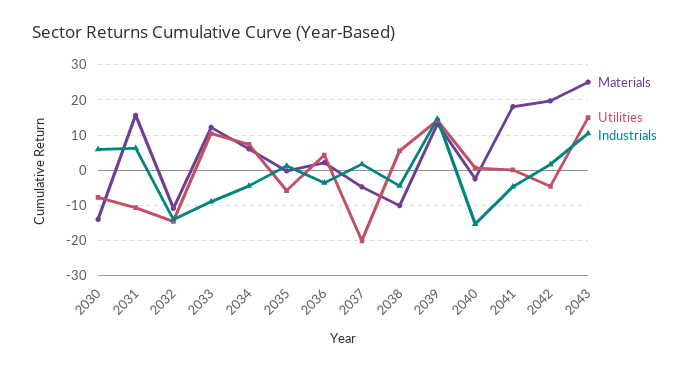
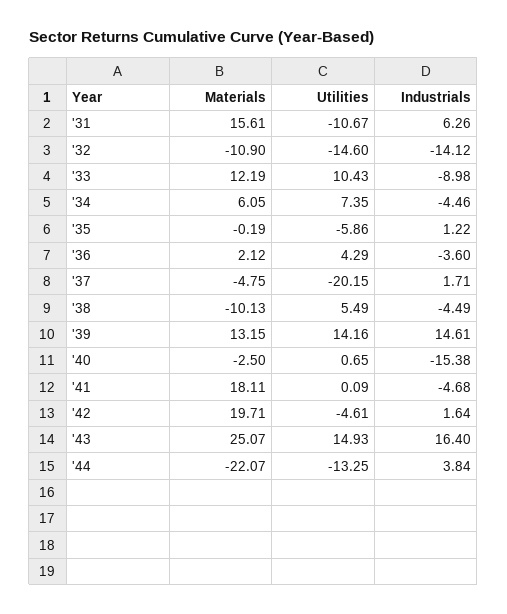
Materials, 2030: -14 -> none
Utilities, 2030: -8 -> none
Industrials, 2030: 6 -> none
Industrials, 2043: 10 -> 16.4
Materials, '44: none -> -22.07
Utilities, '44: none -> -13.25
Industrials, '44: none -> 3.84

